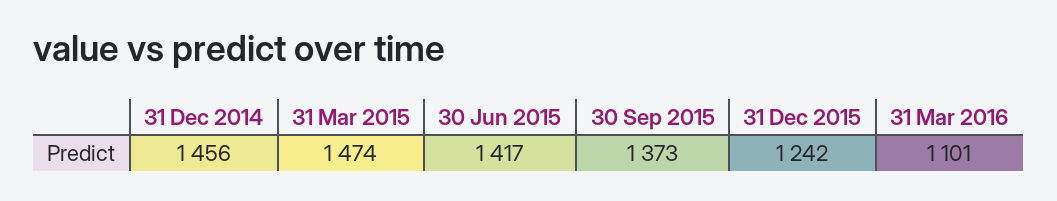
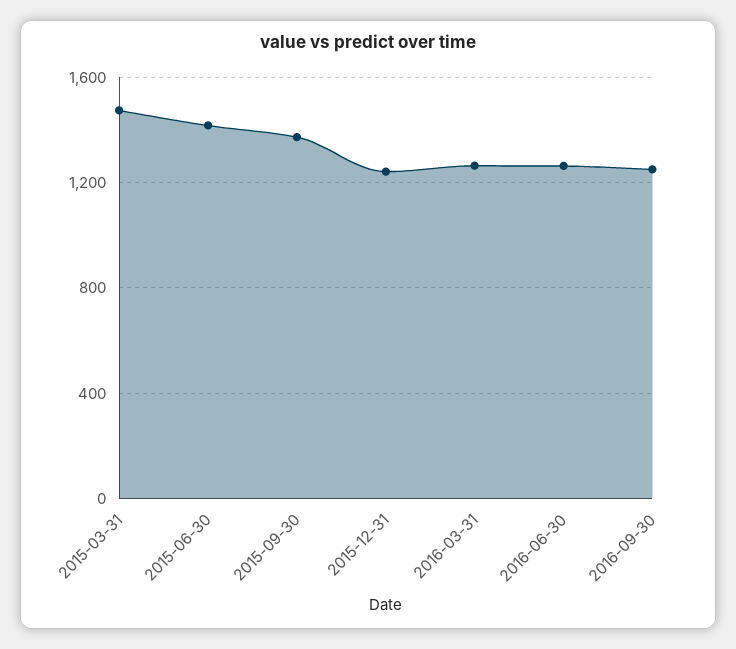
31 Dec 2014: 1456 -> none
31 Mar 2016: 1101 -> 1250
2016-06-30: none -> 1250
2016-09-30: none -> 1250

